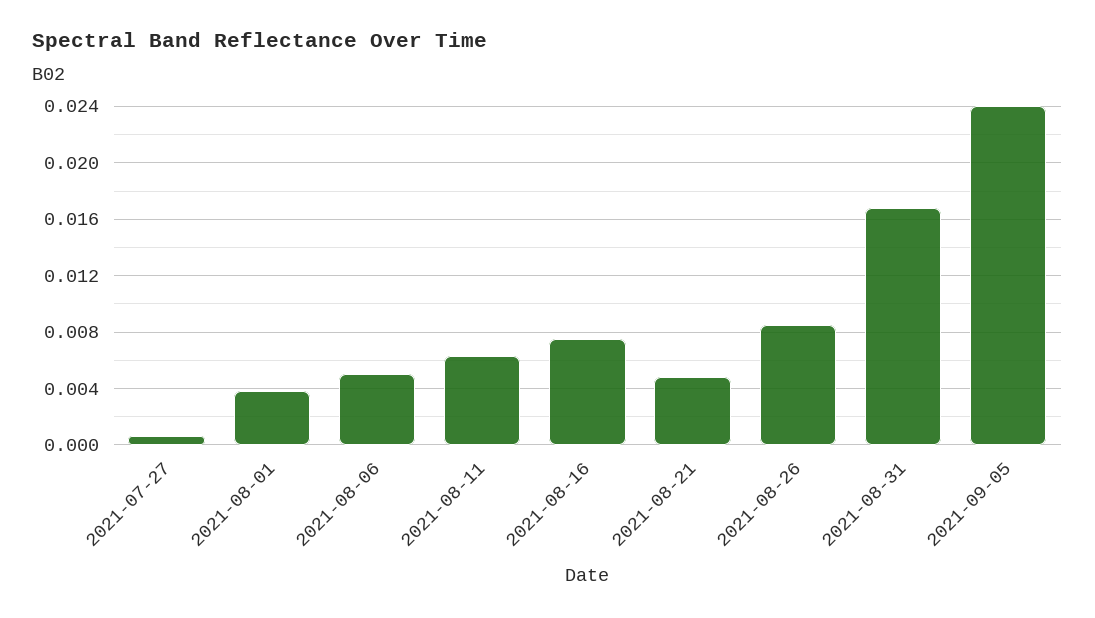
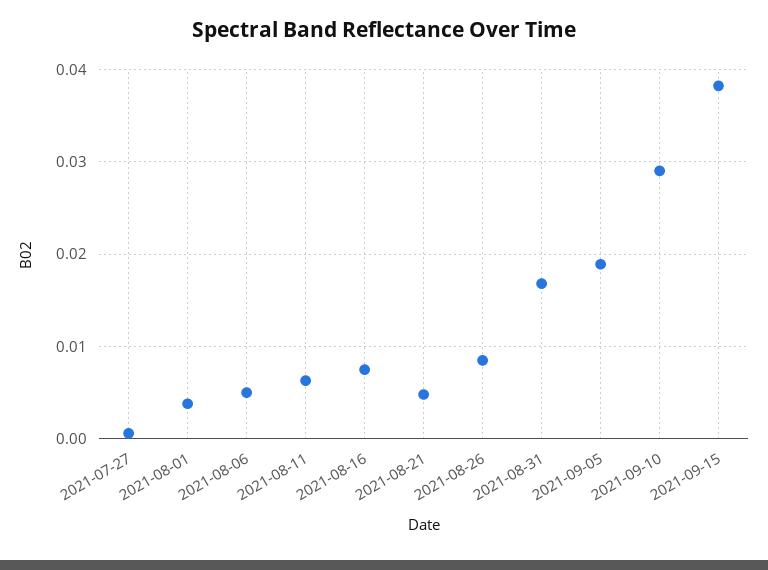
2021-09-05: 0.024 -> 0.019
2021-09-10: none -> 0.029
2021-09-15: none -> 0.038

